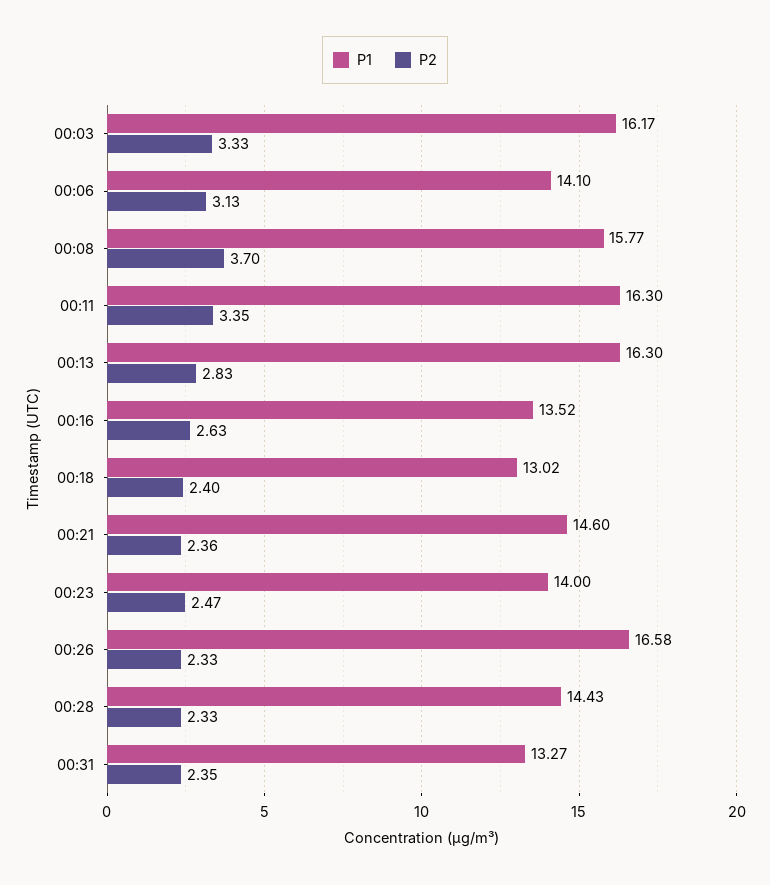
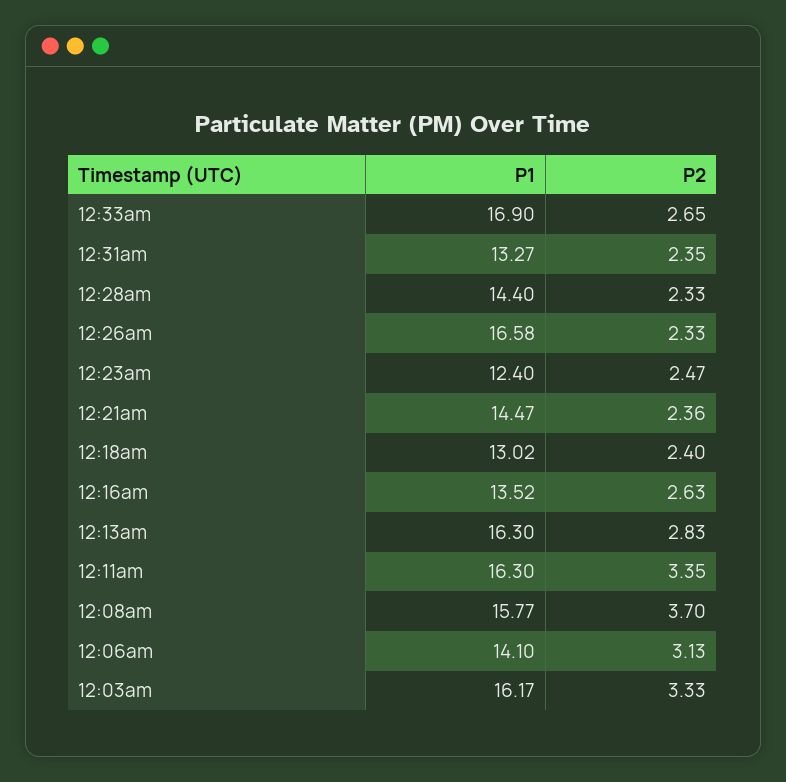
P1, 00:21: 14.6 -> 14.47
P1, 00:23: 14 -> 12.4
P1, 00:28: 14.43 -> 14.4
P1, 12:33am: none -> 16.9
P2, 12:33am: none -> 2.65

